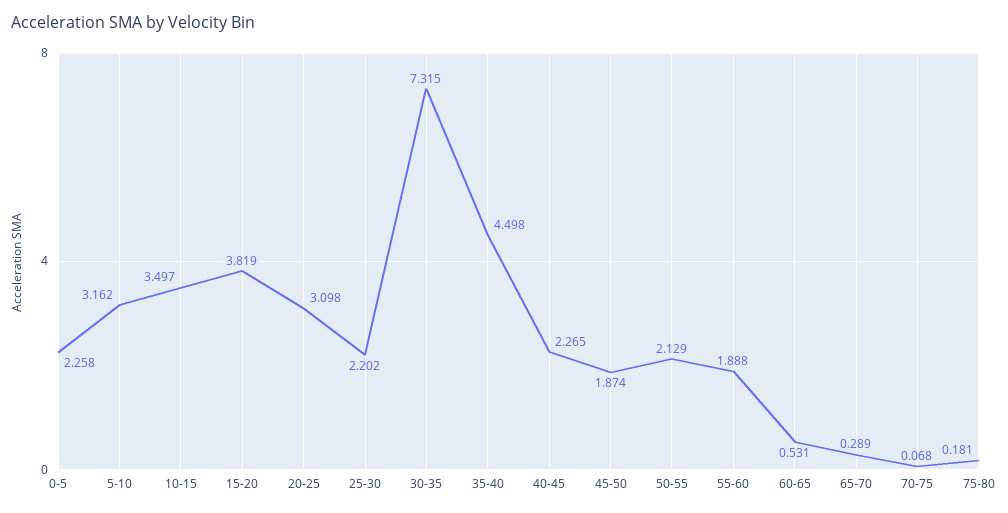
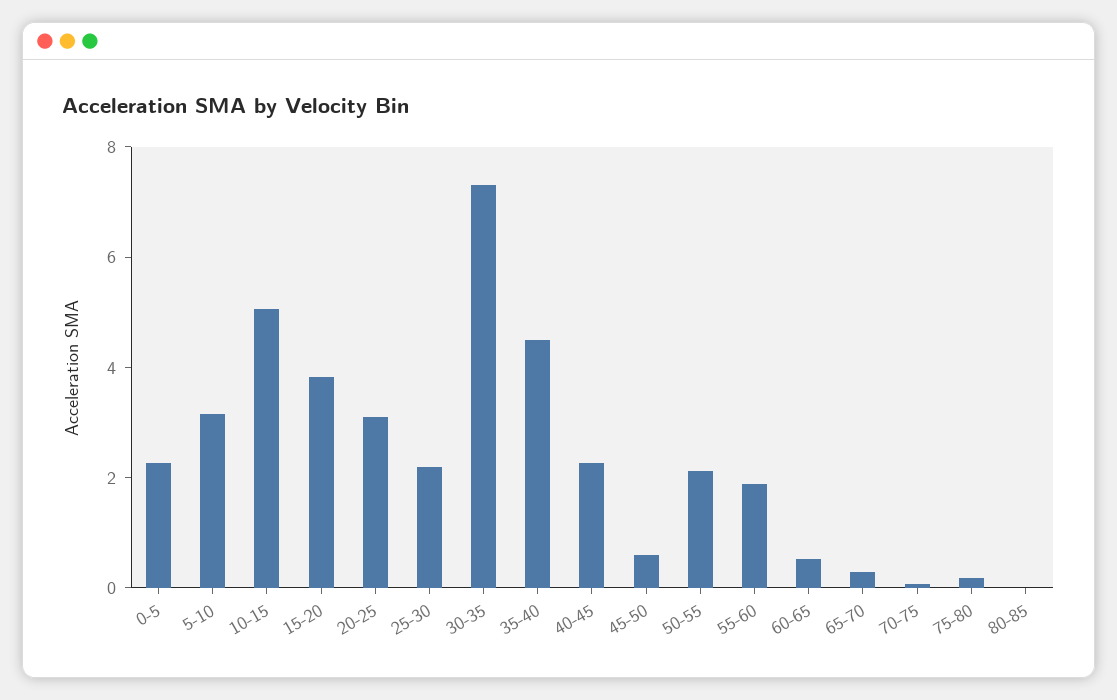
10-15: 3.497 -> 5
45-50: 1.874 -> 0.5
80-85: none -> 0

